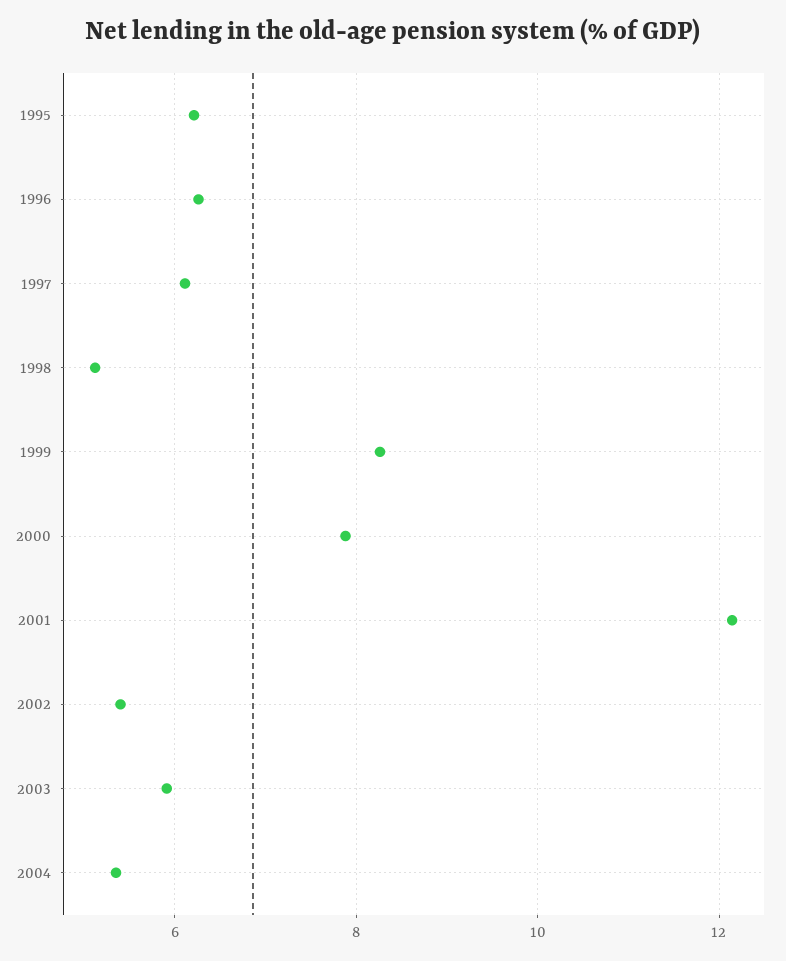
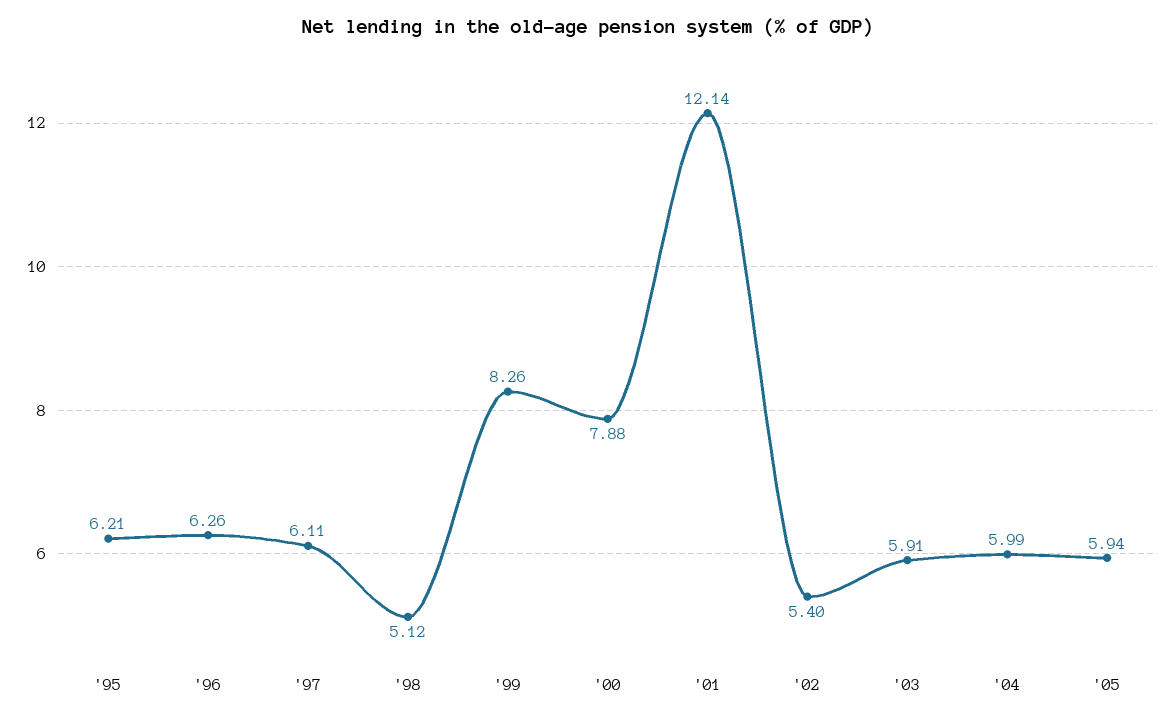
2004: 5.4 -> 5.99
'05: none -> 5.94

